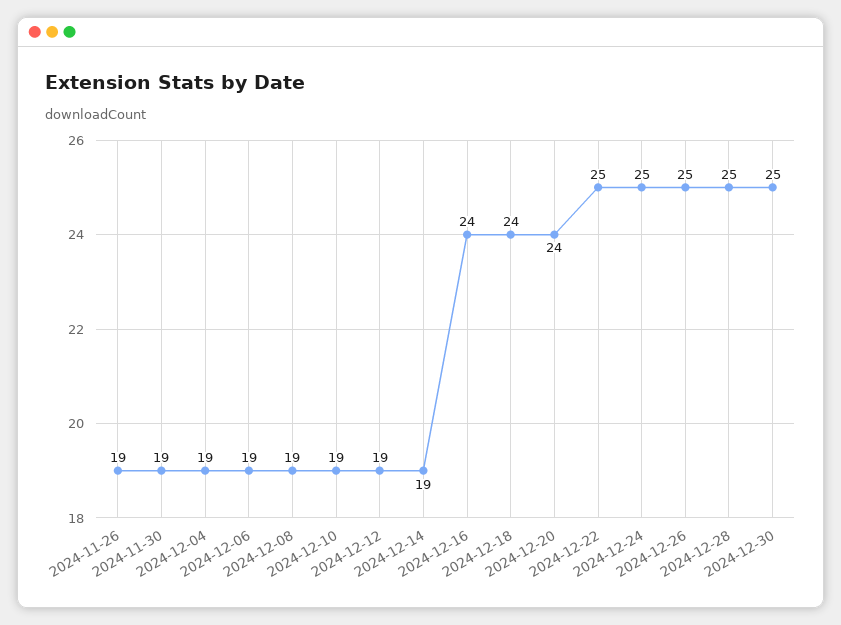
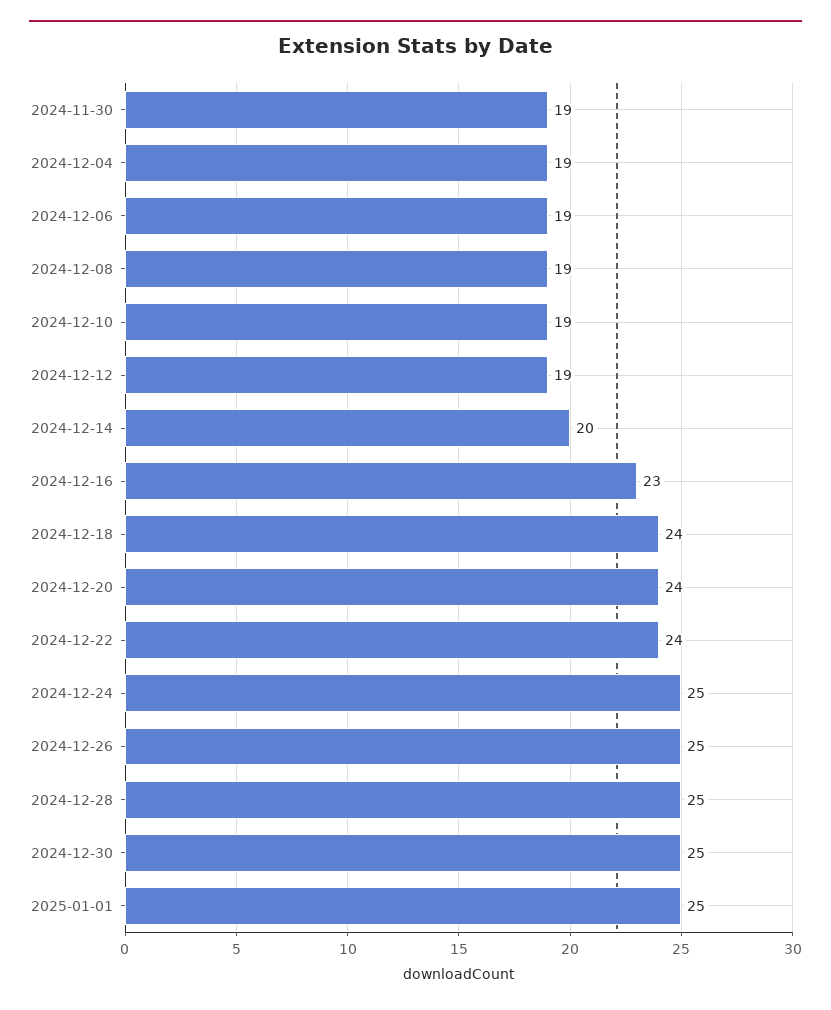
2024-11-26: 19 -> none
2024-12-14: 19 -> 20
2024-12-16: 24 -> 23
2024-12-22: 25 -> 24
2025-01-01: none -> 25

